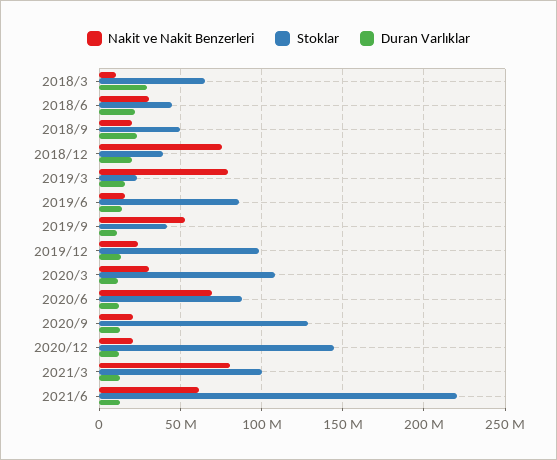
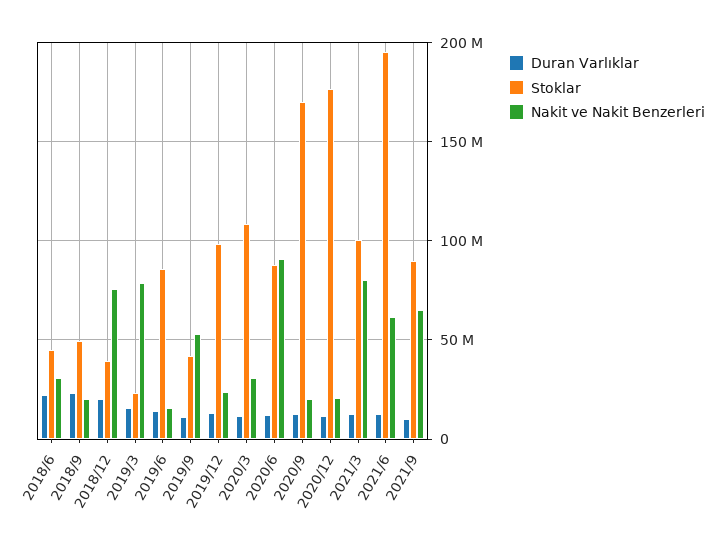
Nakit ve Nakit Benzerleri, 2018/3: 10000000 -> none
Stoklar, 2018/3: 65000000 -> none
Duran Varlıklar, 2018/3: 30000000 -> none
Nakit ve Nakit Benzerleri, 2020/6: 70000000 -> 90000000
Stoklar, 2020/9: 130000000 -> 170000000
Stoklar, 2020/12: 145000000 -> 175000000
Stoklar, 2021/6: 220000000 -> 195000000
Duran Varlıklar, 2021/9: none -> 10000000
Stoklar, 2021/9: none -> 90000000
Nakit ve Nakit Benzerleri, 2021/9: none -> 65000000

